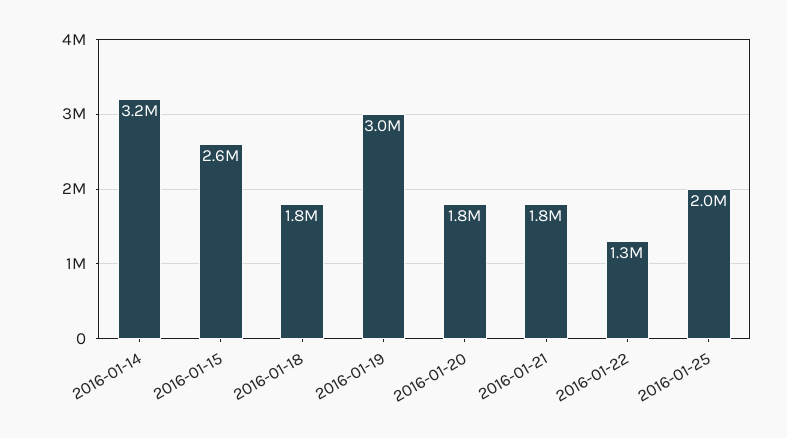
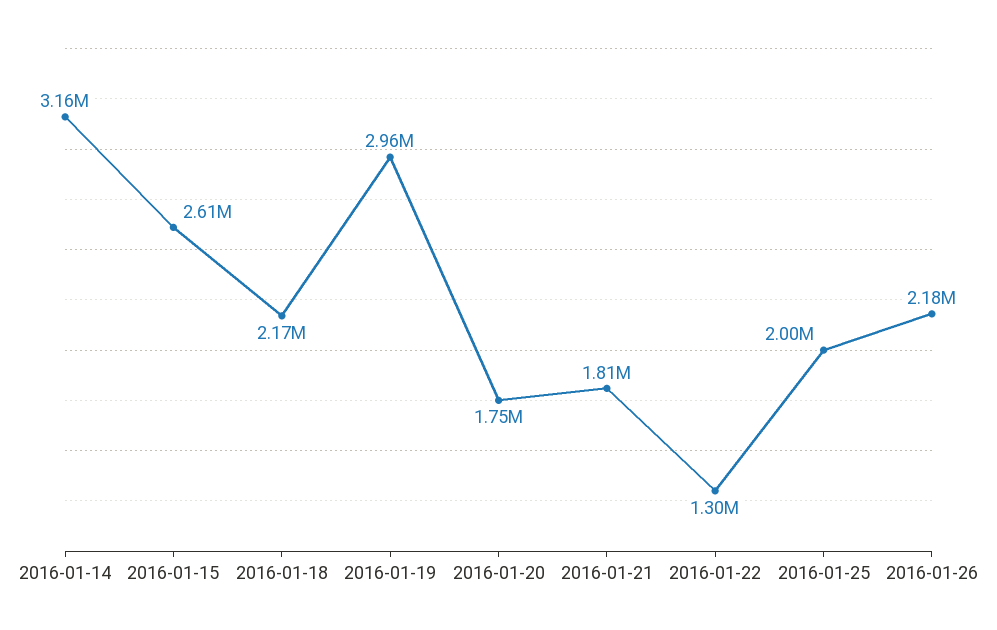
2016-01-18: 1800000 -> 2170000
2016-01-26: none -> 2180000

